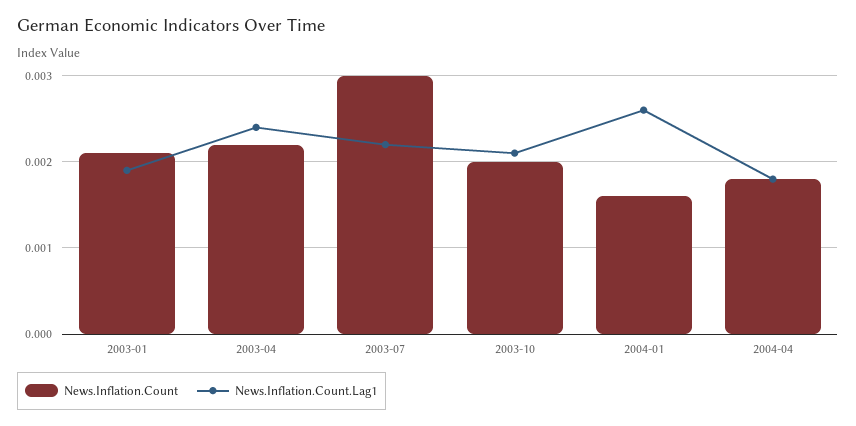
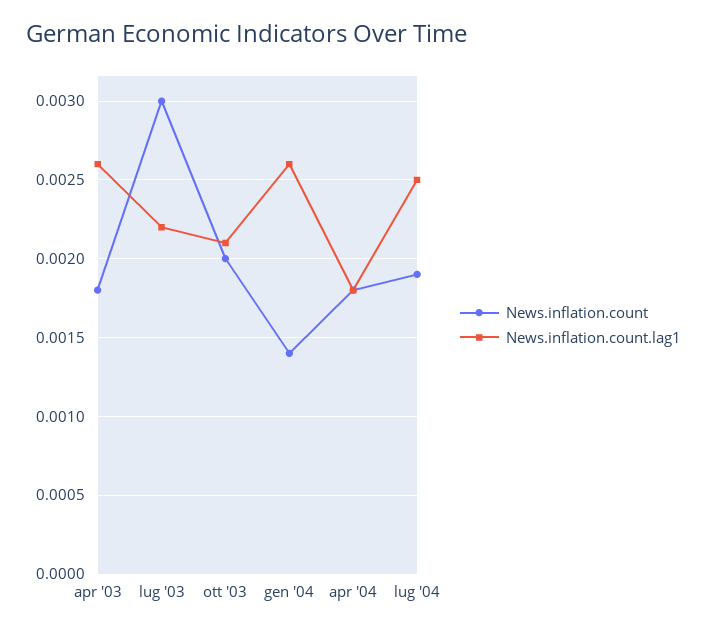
News.Inflation.Count, 2003-01: 0.0021 -> none
News.Inflation.Count.Lag1, 2003-01: 0.0019 -> none
News.Inflation.Count, 2003-04: 0.0022 -> 0.0018
News.Inflation.Count.Lag1, 2003-04: 0.0024 -> 0.0026
News.Inflation.Count, 2004-01: 0.0016 -> 0.0014
News.Inflation.Count, lug '04: none -> 0.0019
News.Inflation.Count.Lag1, lug '04: none -> 0.0025

